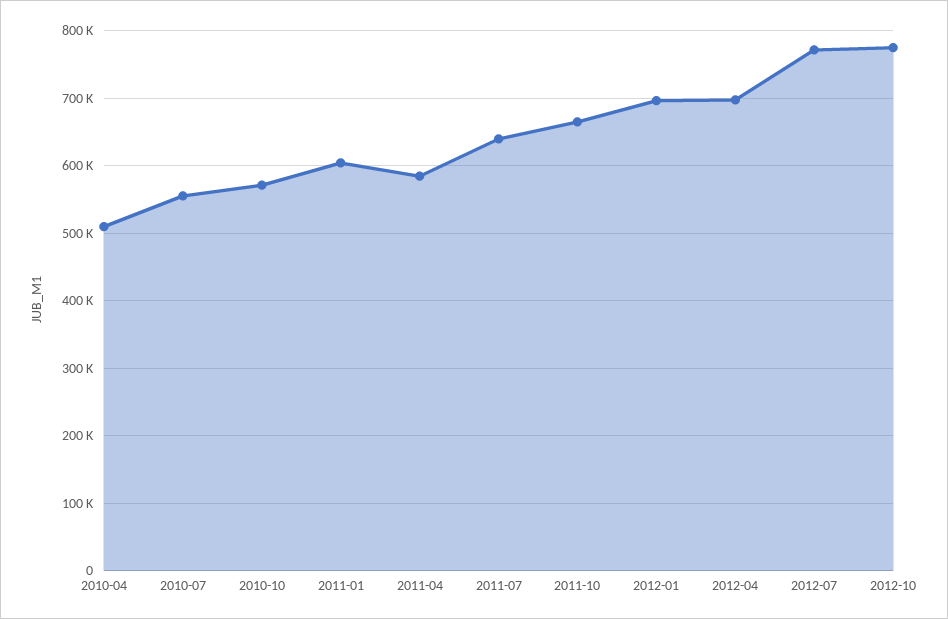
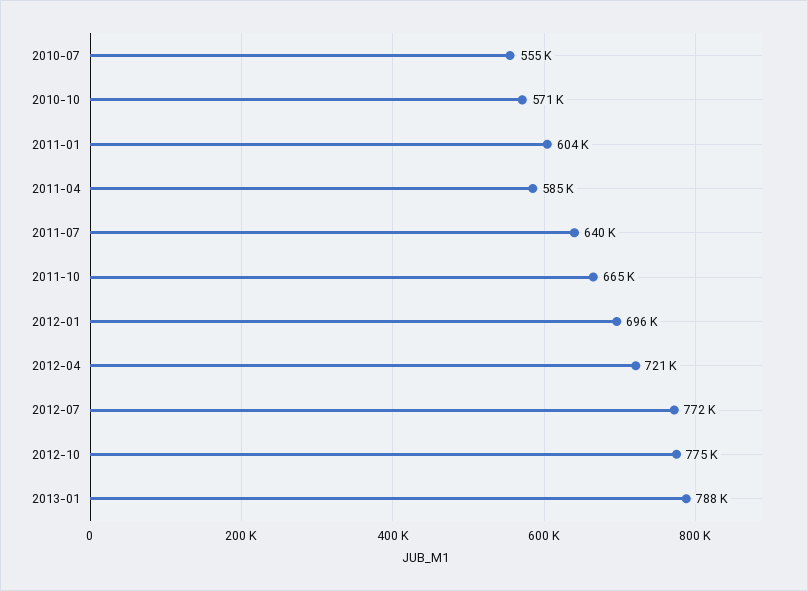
2010-04: 510000 -> none
2012-04: 700000 -> 721000
2013-01: none -> 788000

